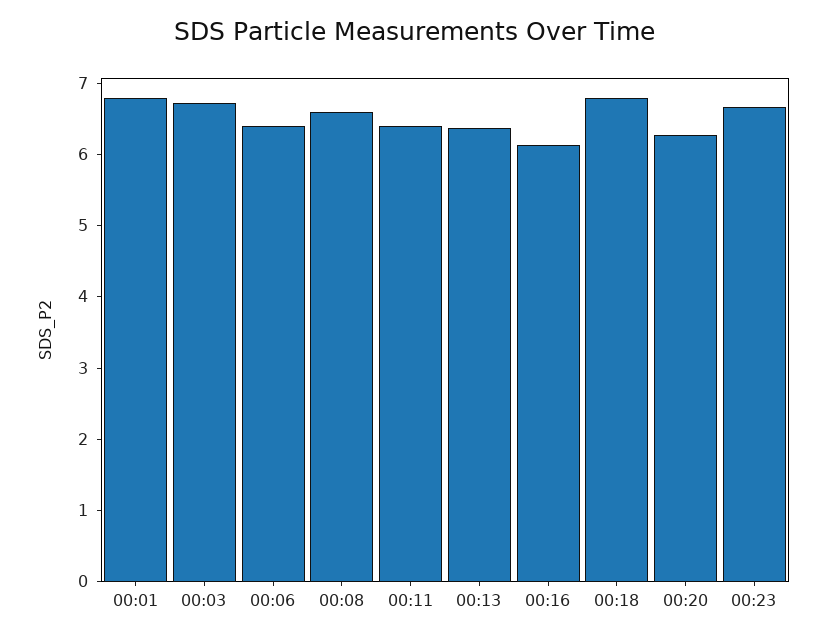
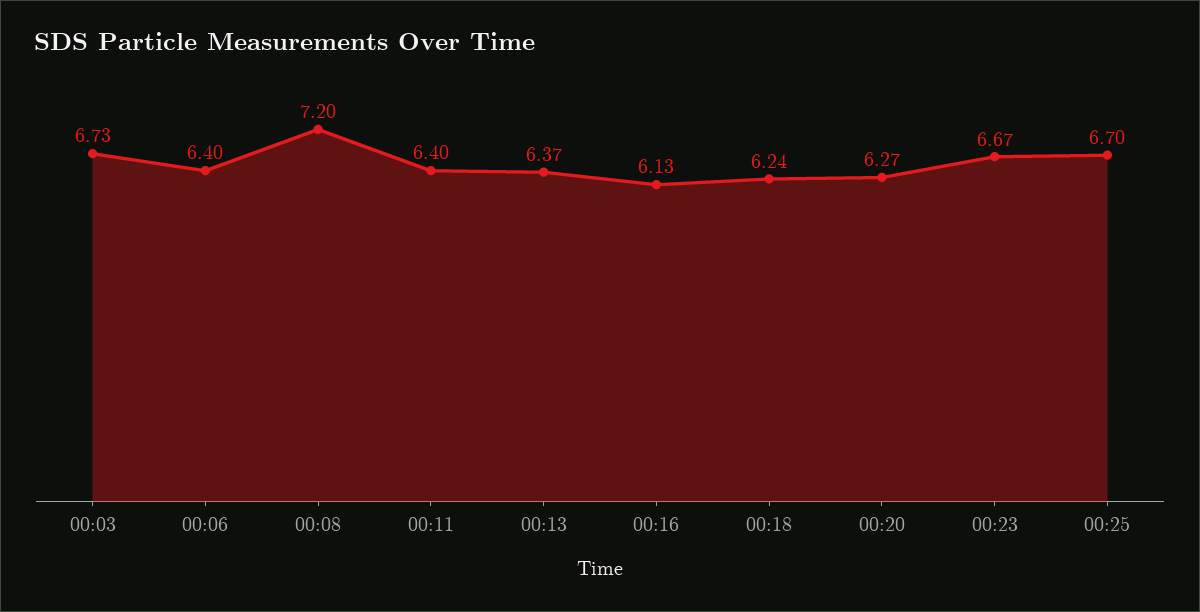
00:01: 6.8 -> none
00:08: 6.6 -> 7.2
00:18: 6.8 -> 6.24
00:25: none -> 6.7

